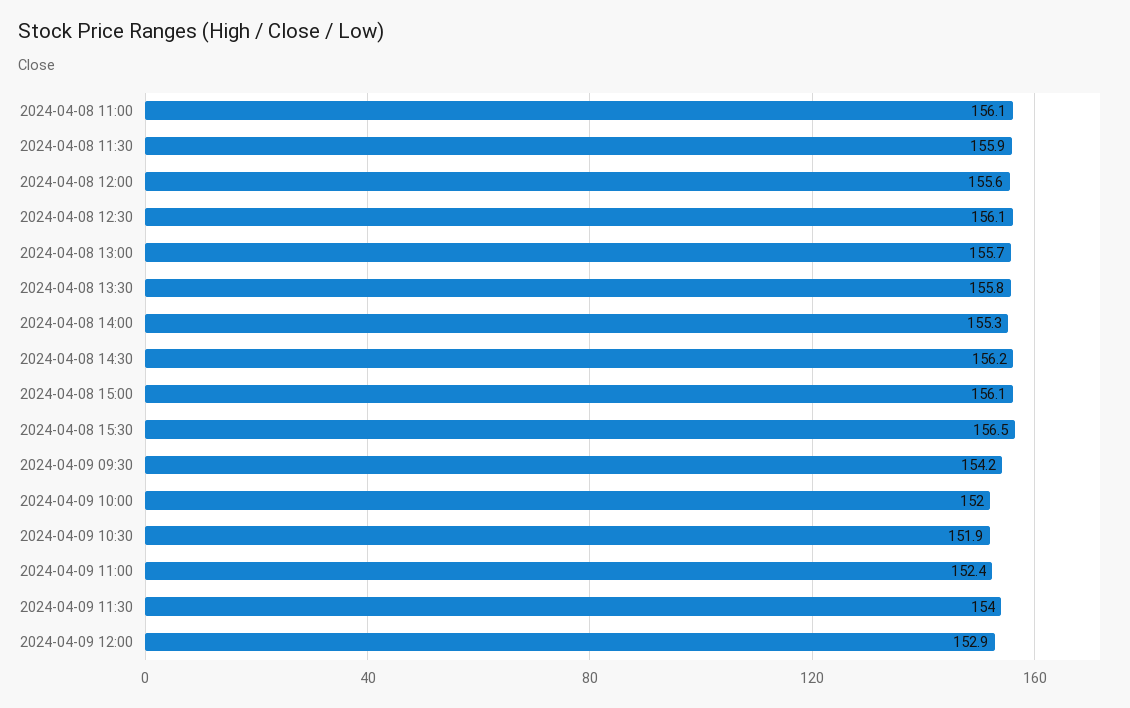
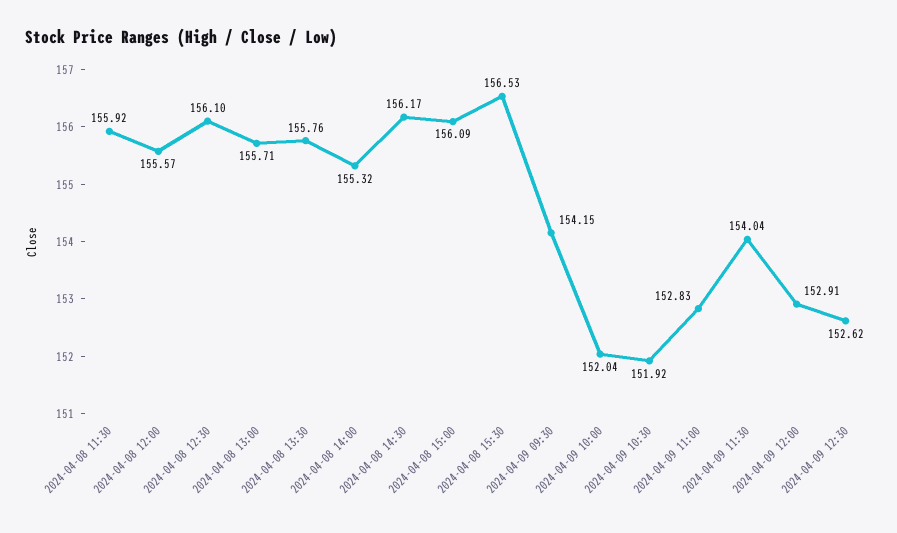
2024-04-08 11:00: 156.1 -> none
2024-04-09 11:00: 152.4 -> 152.83
2024-04-09 12:30: none -> 152.62

